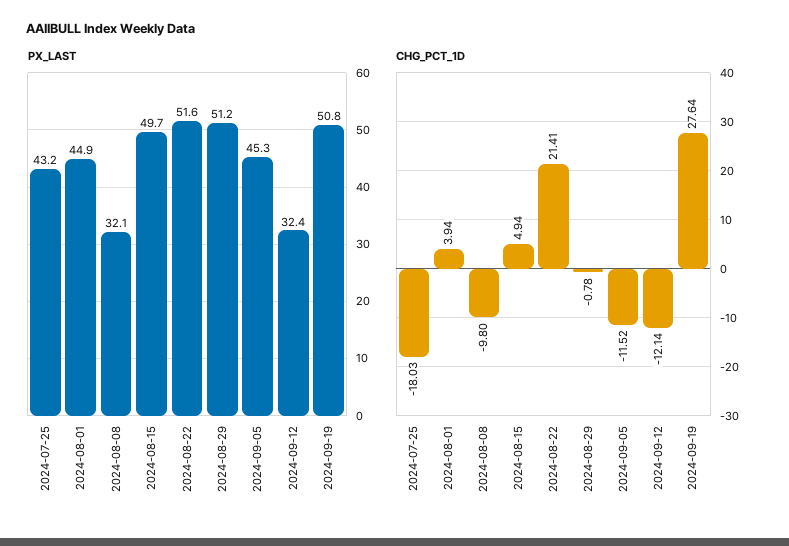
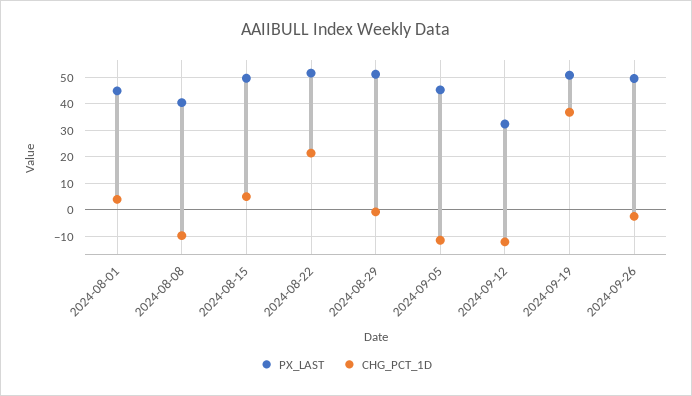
PX_LAST, 2024-07-25: 43.2 -> none
PX_LAST, 2024-08-08: 32.1 -> 40
CHG_PCT_1D, 2024-07-25: -18.03 -> none
CHG_PCT_1D, 2024-09-19: 27.64 -> 37.5
PX_LAST, 2024-09-26: none -> 50
CHG_PCT_1D, 2024-09-26: none -> -2.5

